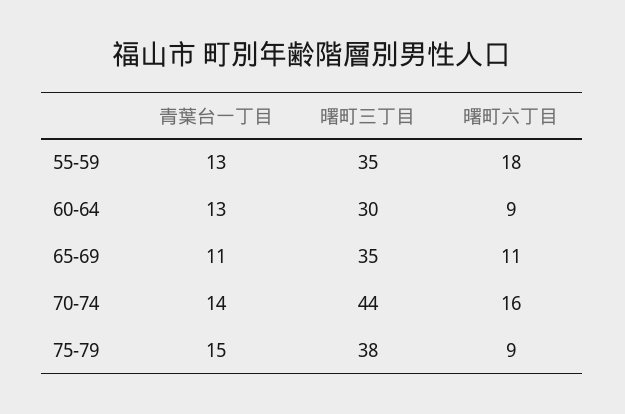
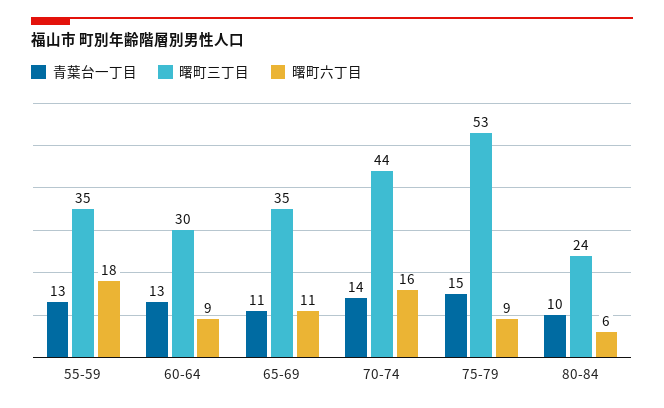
曙町三丁目, 75-79: 38 -> 53
青葉台一丁目, 80-84: none -> 10
曙町三丁目, 80-84: none -> 24
曙町六丁目, 80-84: none -> 6

